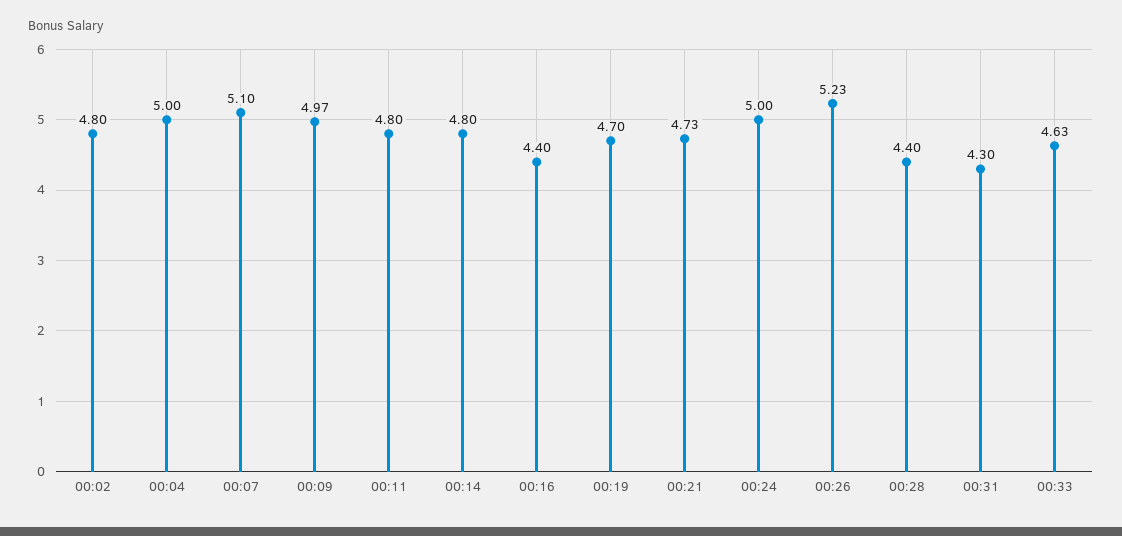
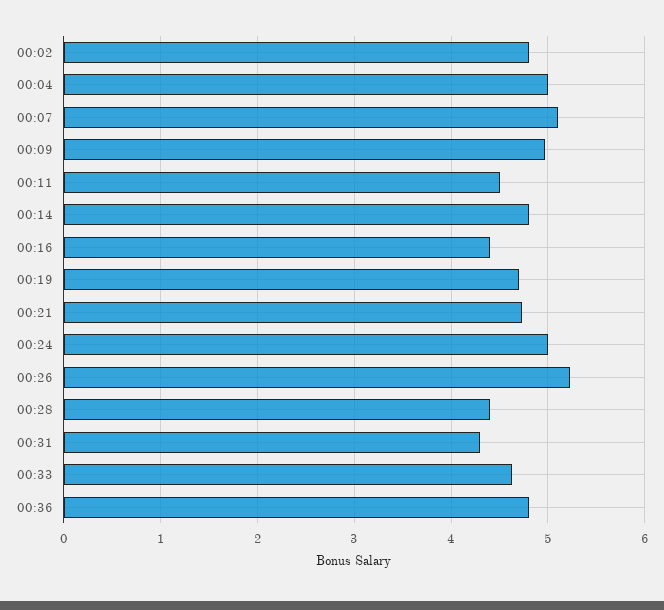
00:11: 4.8 -> 4.5
00:36: none -> 4.8

